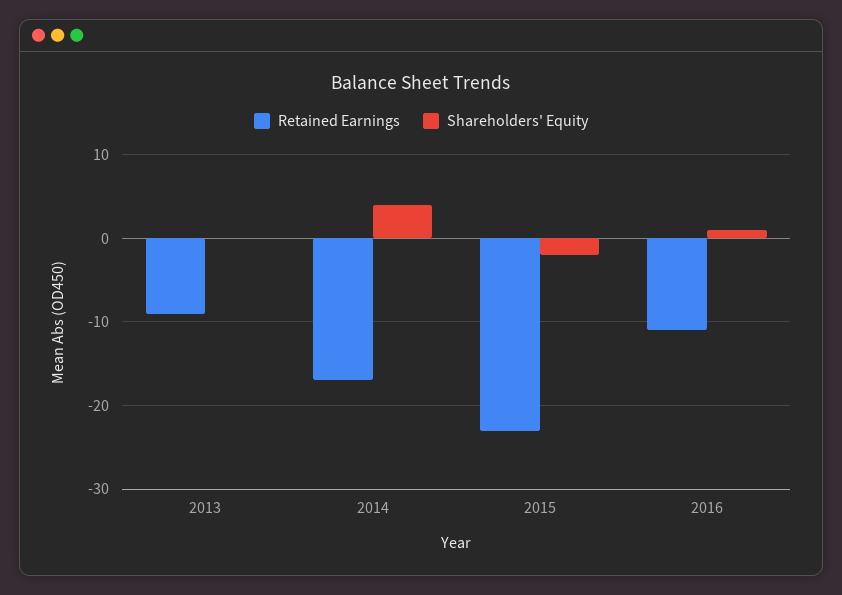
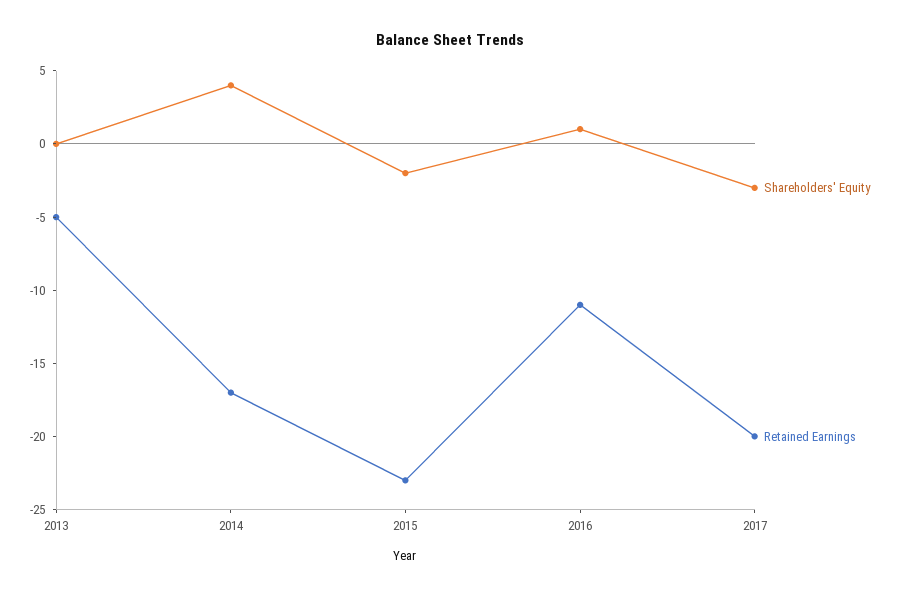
Retained Earnings, 2013: -9 -> -5
Shareholders' Equity, 2017: none -> -3
Retained Earnings, 2017: none -> -20

